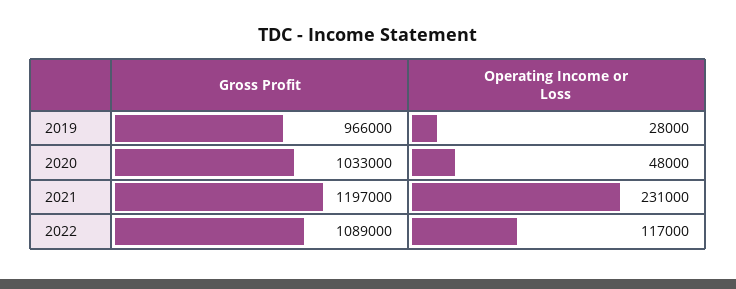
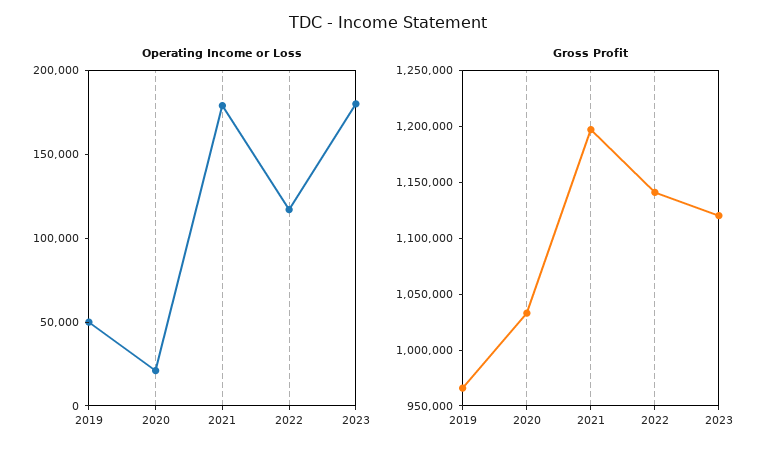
Operating Income or Loss, 2019: 28000 -> 50000
Operating Income or Loss, 2020: 48000 -> 20000
Operating Income or Loss, 2021: 231000 -> 180000
Gross Profit, 2022: 1089000 -> 1140000
Operating Income or Loss, 2023: none -> 180000
Gross Profit, 2023: none -> 1120000

